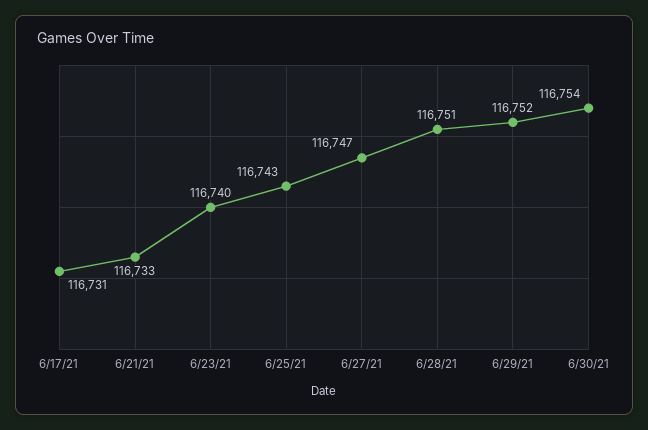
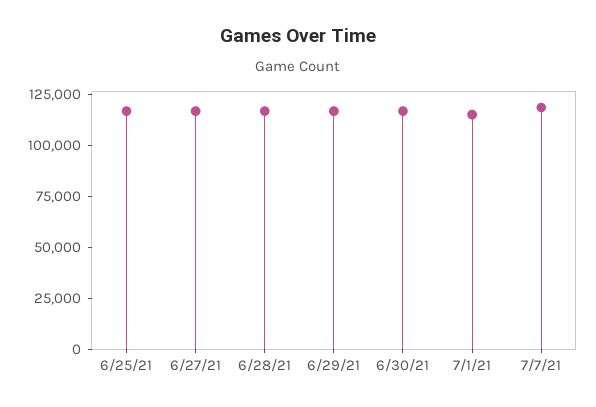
6/17/21: 116731 -> none
6/21/21: 116733 -> none
6/23/21: 116740 -> none
7/1/21: none -> 115000
7/7/21: none -> 120000

